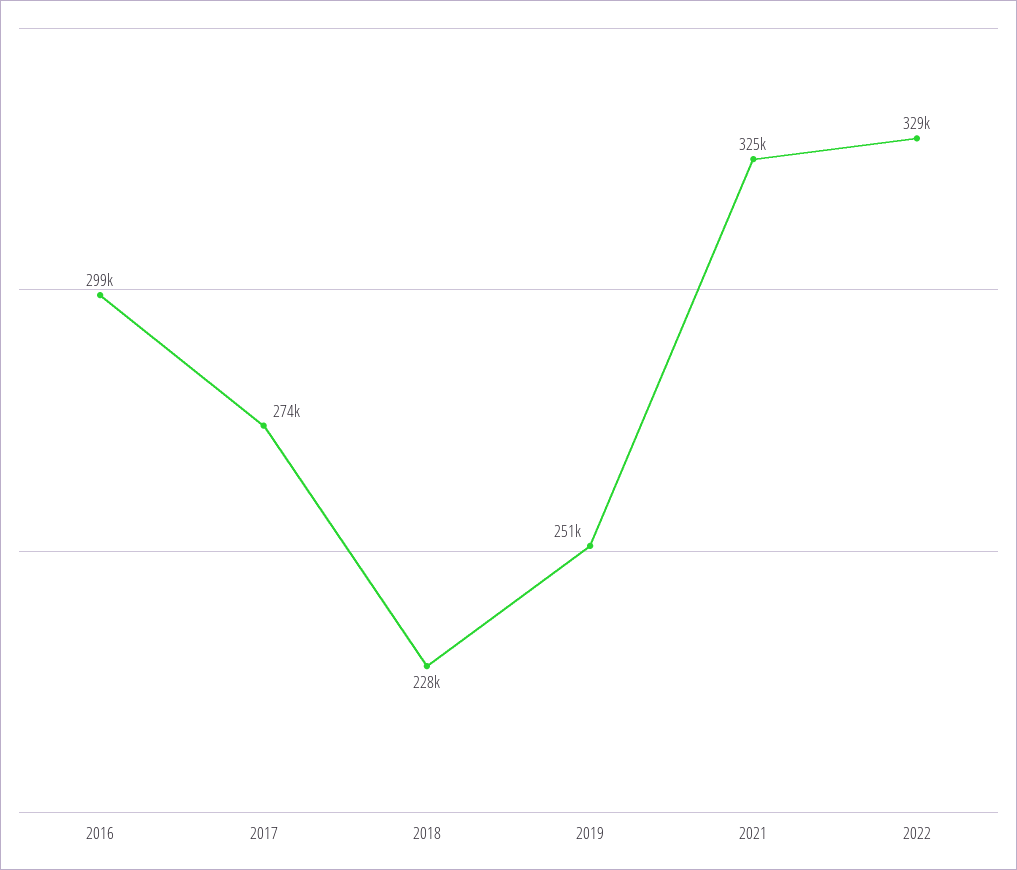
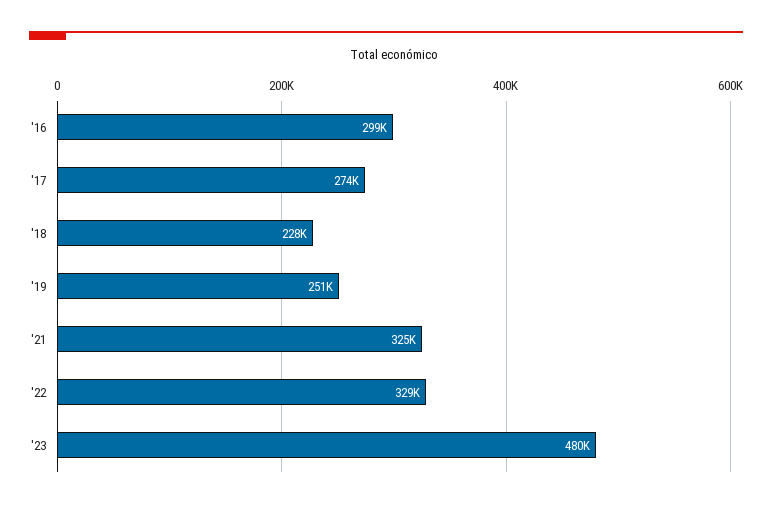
'23: none -> 480000

